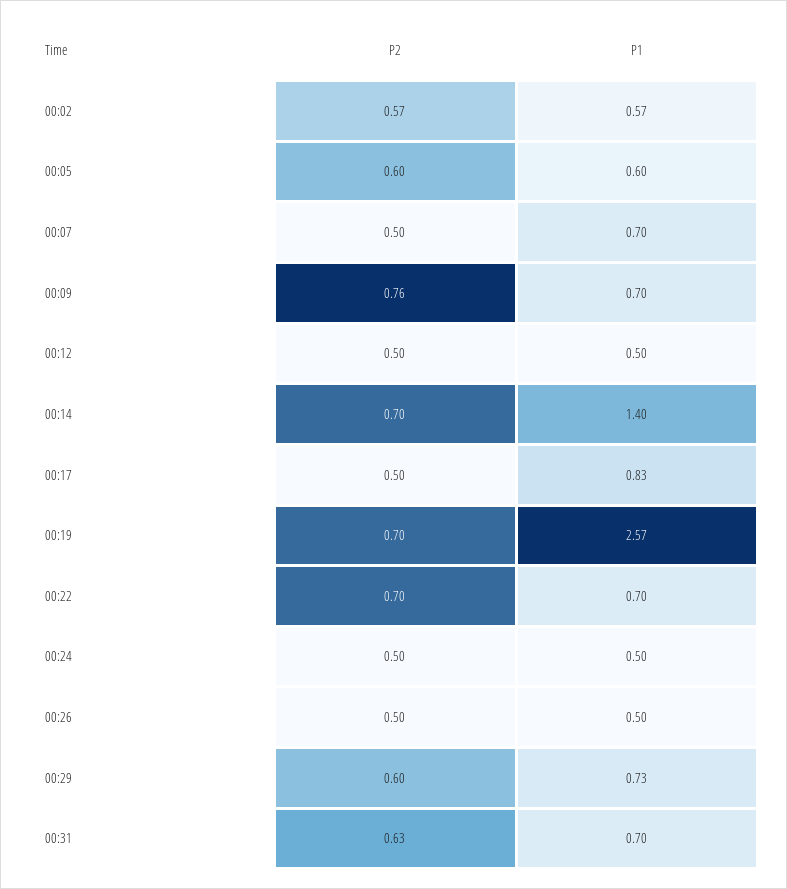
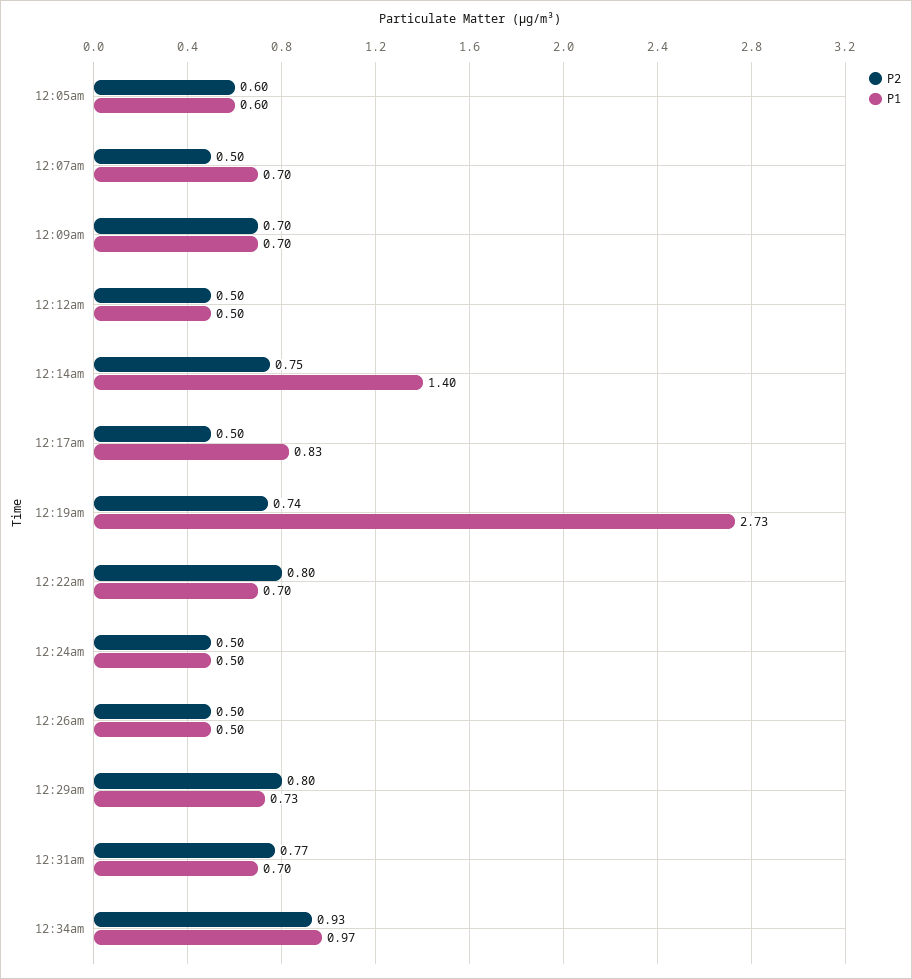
P2, 00:02: 0.57 -> none
P1, 00:02: 0.57 -> none
P2, 00:09: 0.76 -> 0.7
P2, 00:14: 0.7 -> 0.75
P2, 00:19: 0.7 -> 0.74
P1, 00:19: 2.57 -> 2.73
P2, 00:22: 0.7 -> 0.8
P2, 00:29: 0.6 -> 0.8
P2, 00:31: 0.63 -> 0.77
P2, 12:34am: none -> 0.93
P1, 12:34am: none -> 0.97

